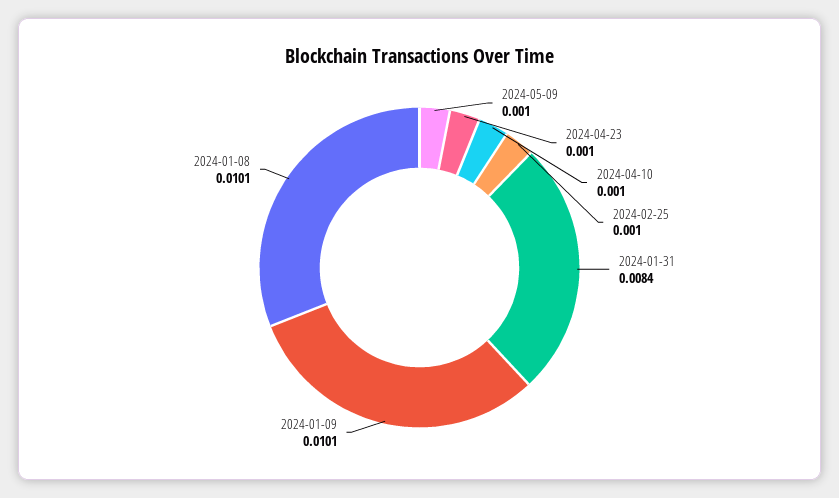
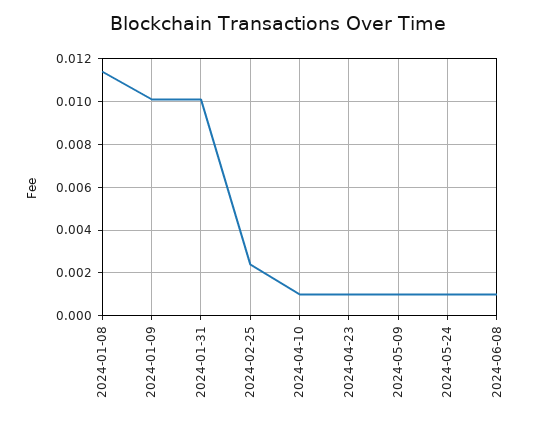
2024-02-25: 0.001 -> 0.0025
2024-01-31: 0.0084 -> 0.01
2024-01-08: 0.0101 -> 0.0115
2024-05-24: none -> 0.001
2024-06-08: none -> 0.001

